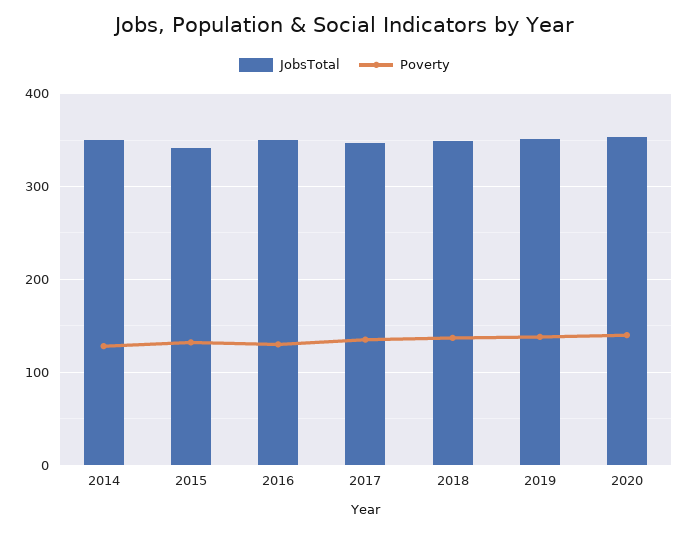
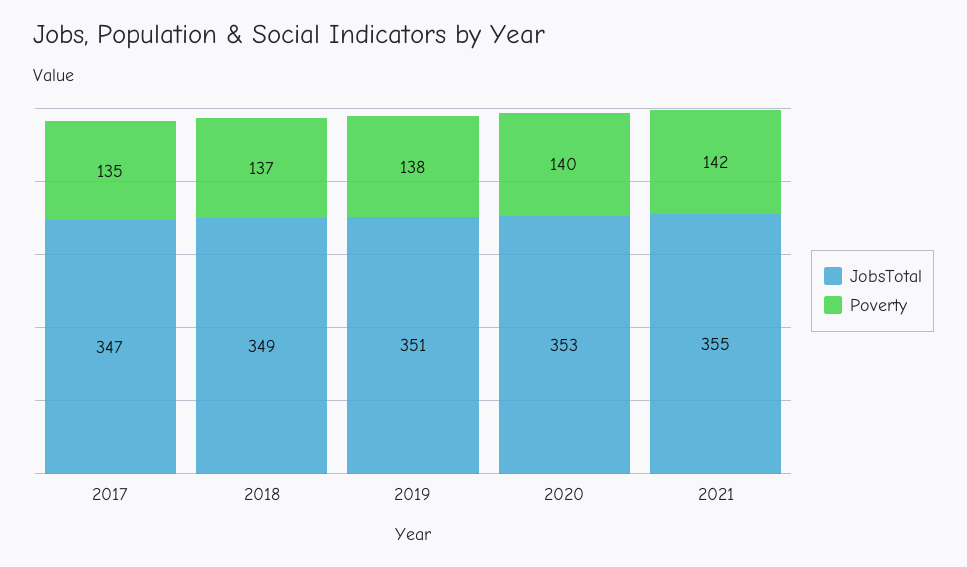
JobsTotal, 2014: 350 -> none
Poverty, 2014: 130 -> none
JobsTotal, 2015: 340 -> none
Poverty, 2015: 130 -> none
JobsTotal, 2016: 350 -> none
Poverty, 2016: 130 -> none
JobsTotal, 2021: none -> 355
Poverty, 2021: none -> 142

